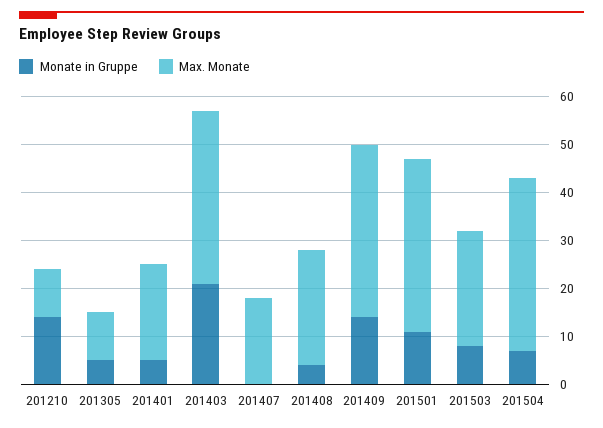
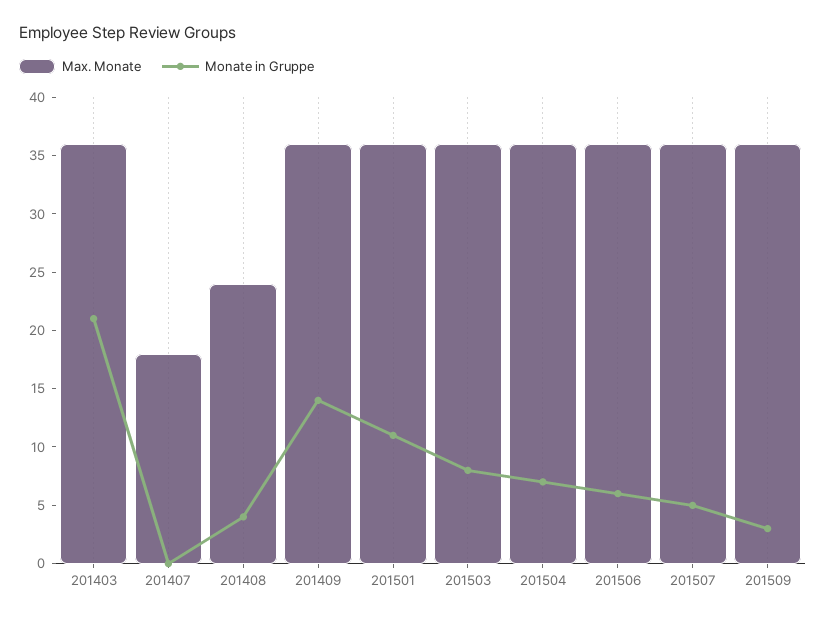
Monate in Gruppe, 201210: 15 -> none
Max. Monate, 201210: 10 -> none
Monate in Gruppe, 201305: 5 -> none
Max. Monate, 201305: 10 -> none
Monate in Gruppe, 201401: 5 -> none
Max. Monate, 201401: 20 -> none
Max. Monate, 201503: 25 -> 36
Max. Monate, 201506: none -> 36
Monate in Gruppe, 201506: none -> 6
Max. Monate, 201507: none -> 36
Monate in Gruppe, 201507: none -> 5
Max. Monate, 201509: none -> 36
Monate in Gruppe, 201509: none -> 3

